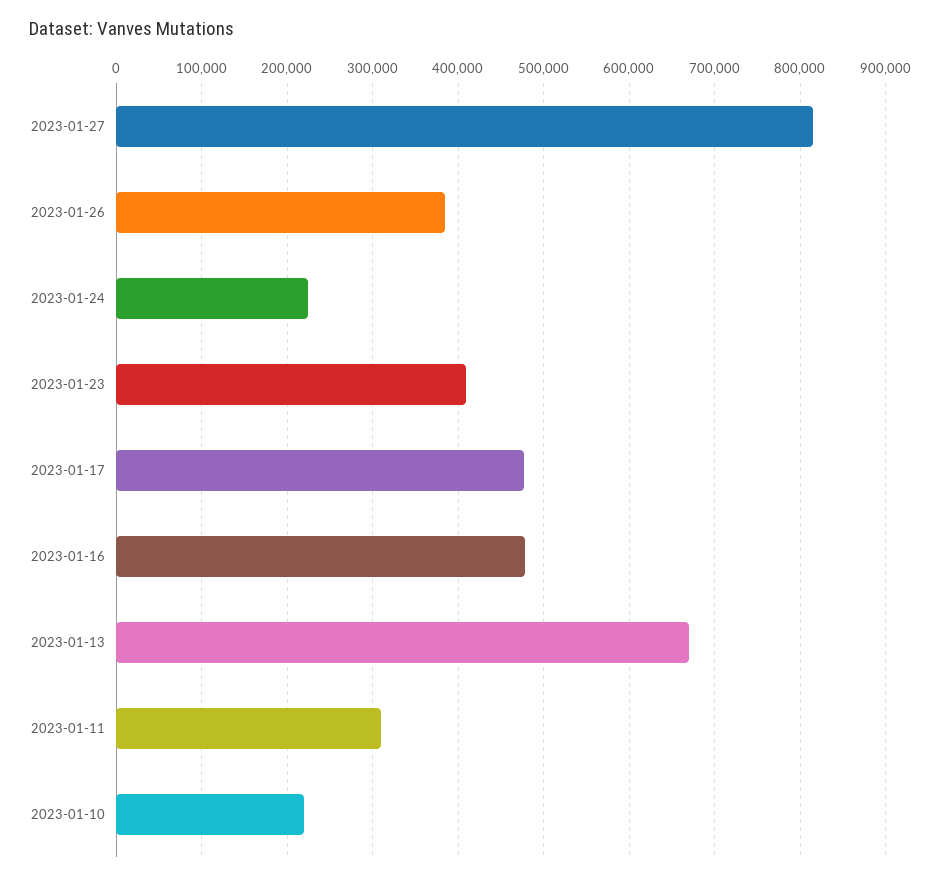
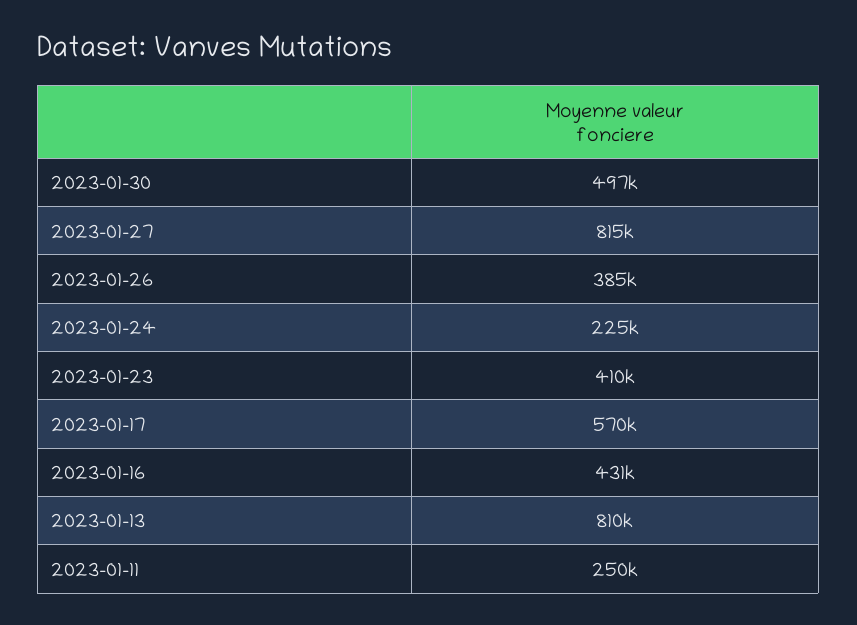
2023-01-17: 480000 -> 570000
2023-01-16: 480000 -> 431000
2023-01-13: 670000 -> 810000
2023-01-11: 310000 -> 250000
2023-01-10: 220000 -> none
2023-01-30: none -> 497000

